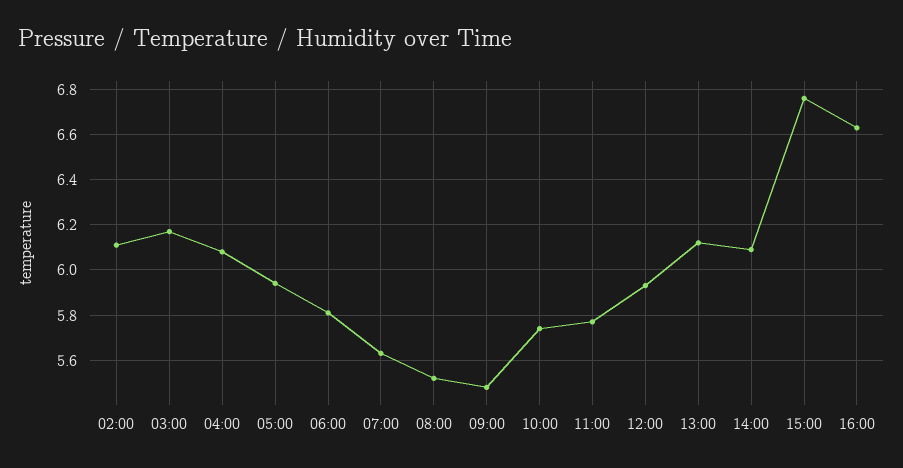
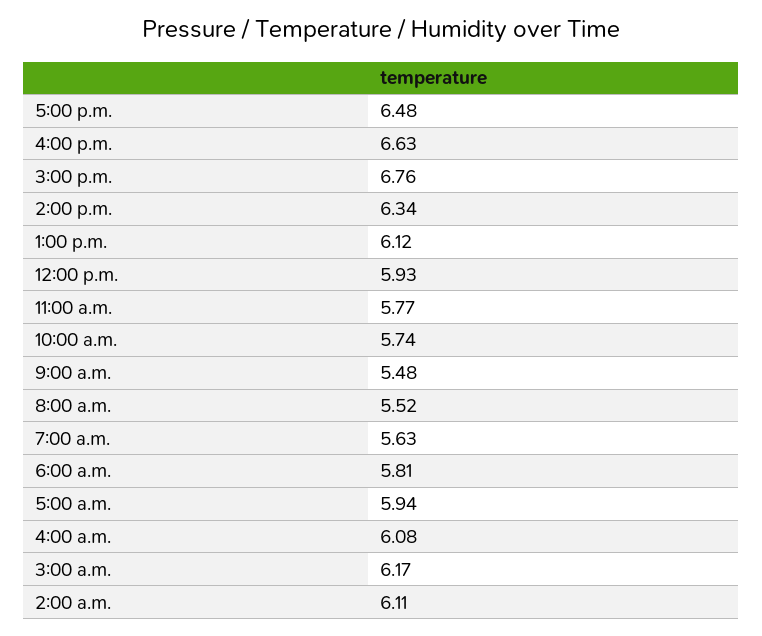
14:00: 6.1 -> 6.34
5:00 p.m.: none -> 6.48

